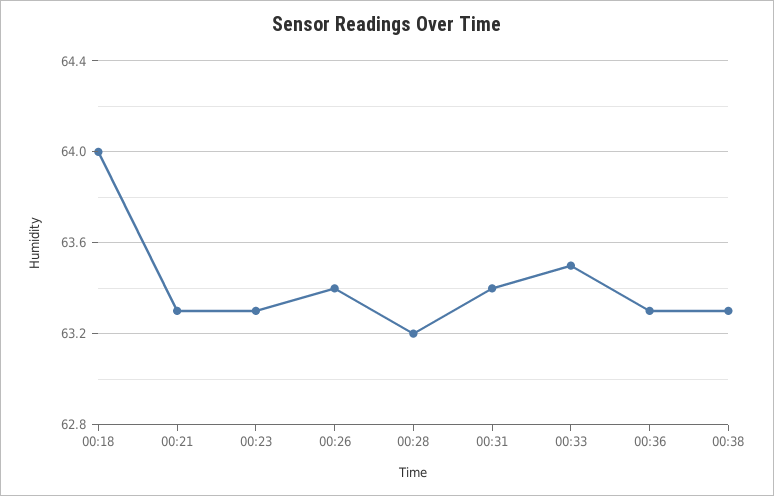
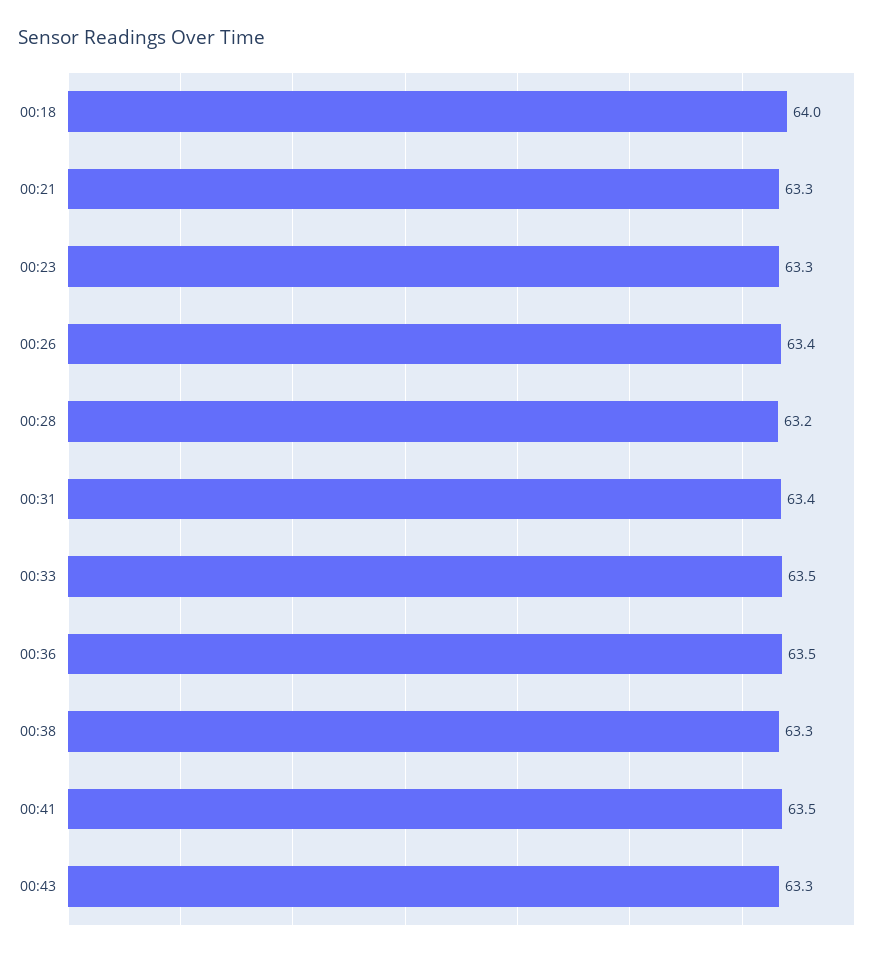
00:36: 63.3 -> 63.5
00:41: none -> 63.5
00:43: none -> 63.3

